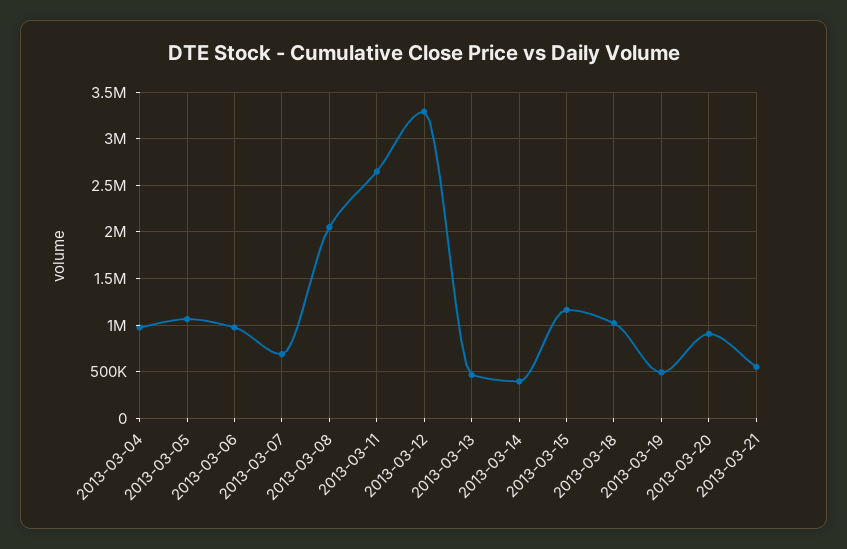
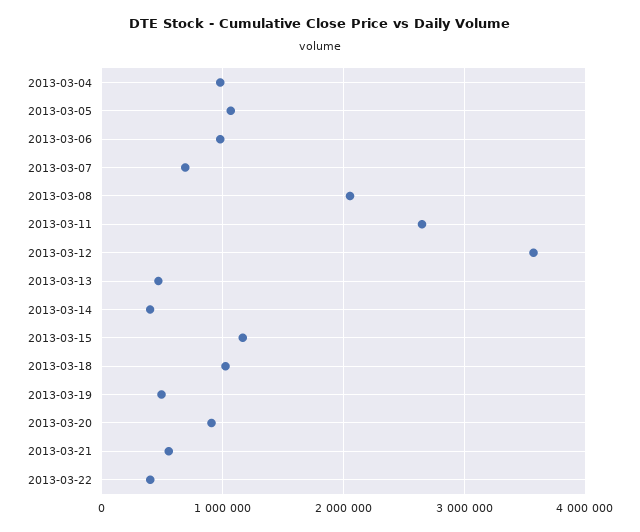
2013-03-12: 3300000 -> 3600000
2013-03-22: none -> 400000

